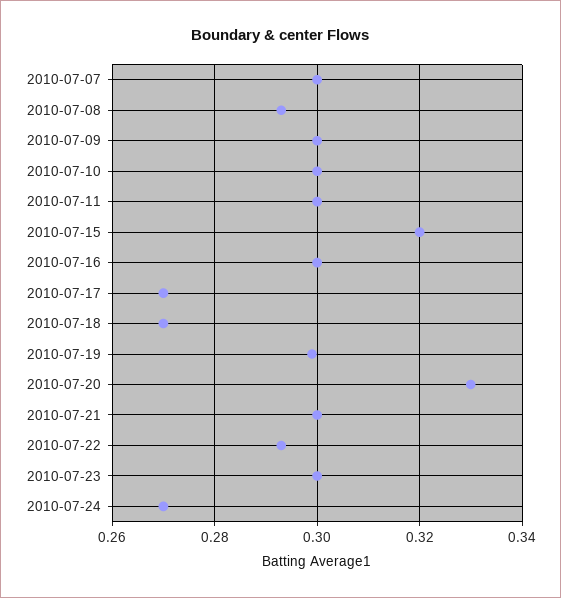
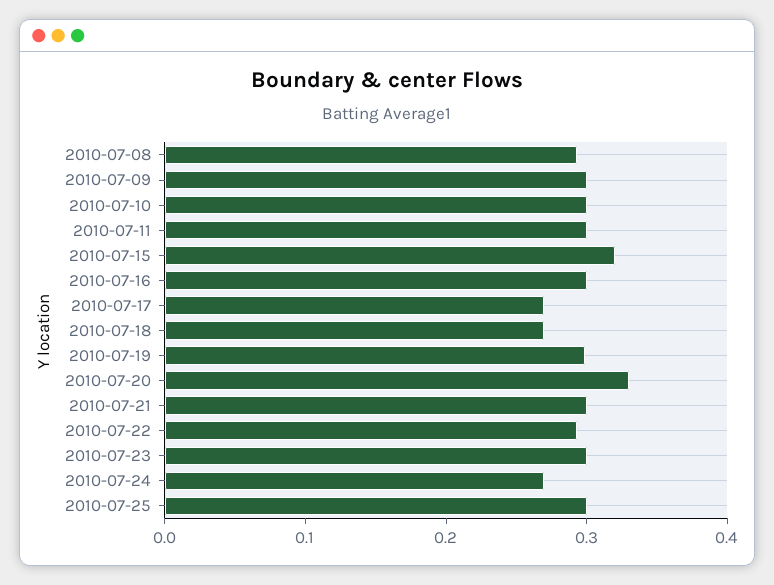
2010-07-07: 0.3 -> none
2010-07-25: none -> 0.3

